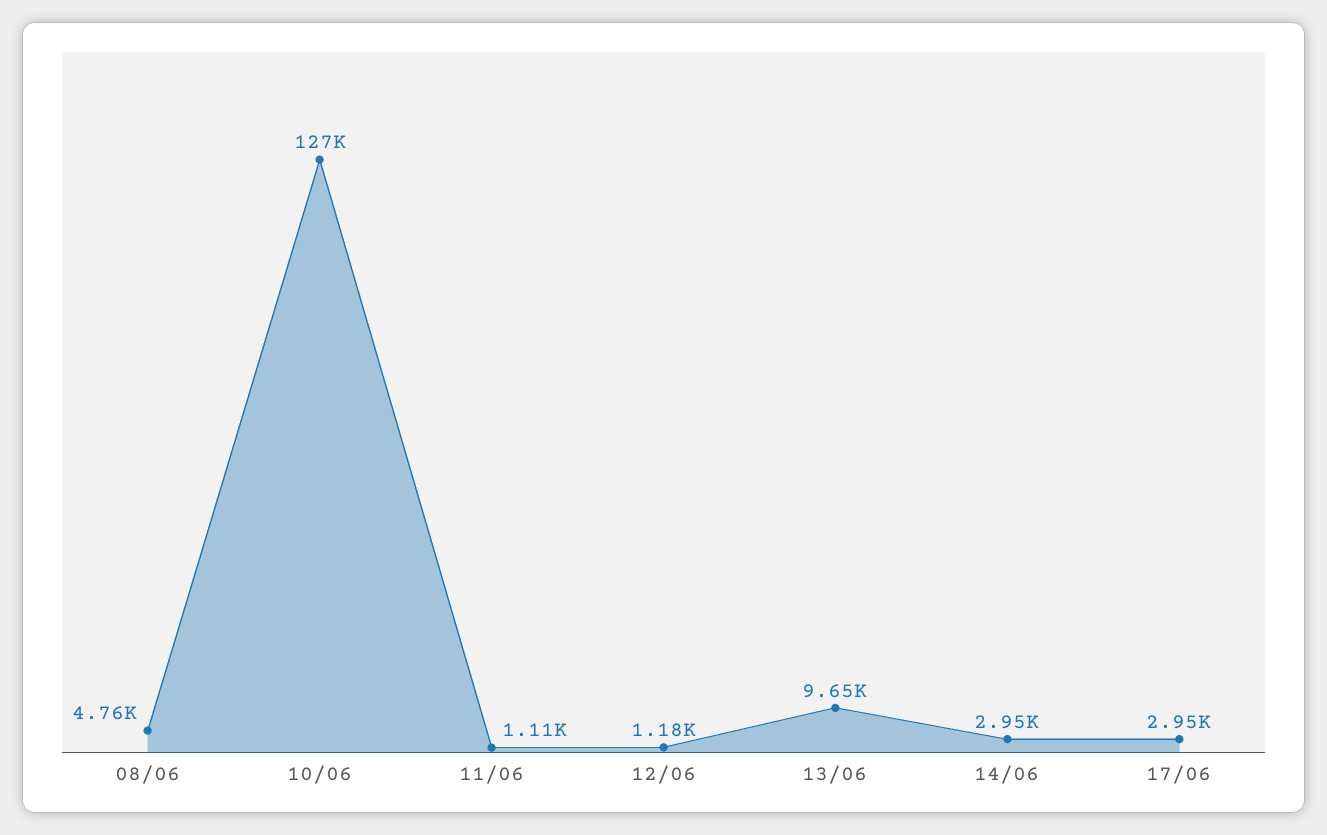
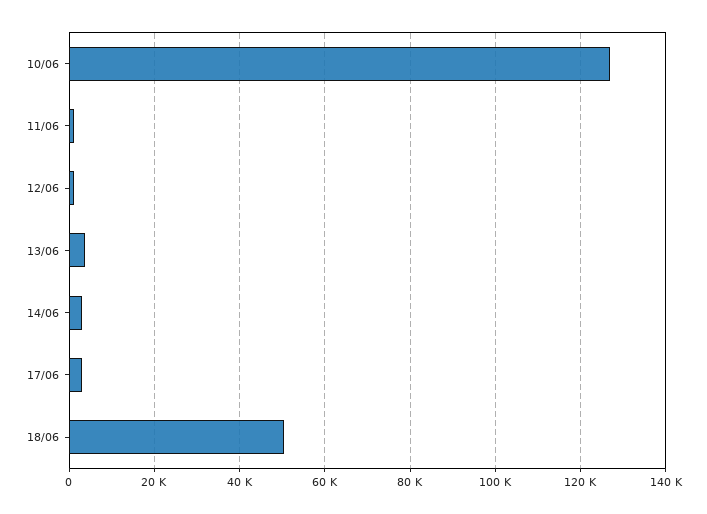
08/06: 4760 -> none
13/06: 9650 -> 4000
18/06: none -> 50000

